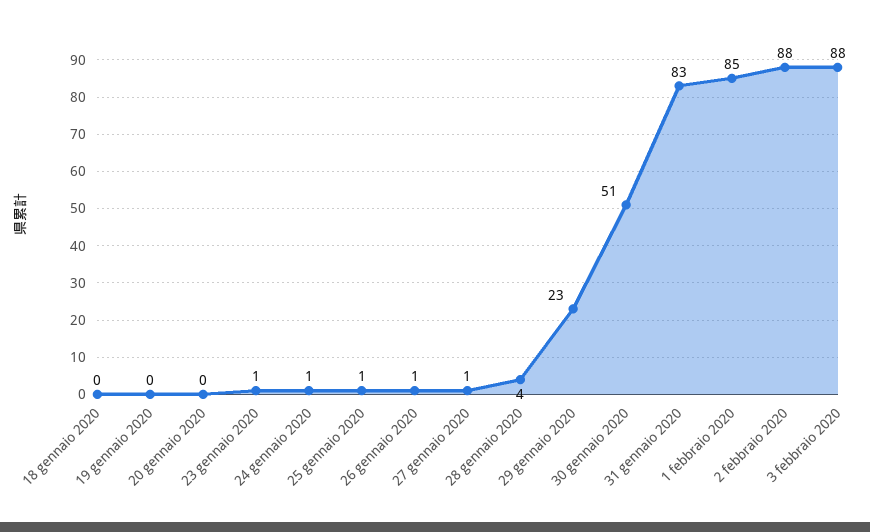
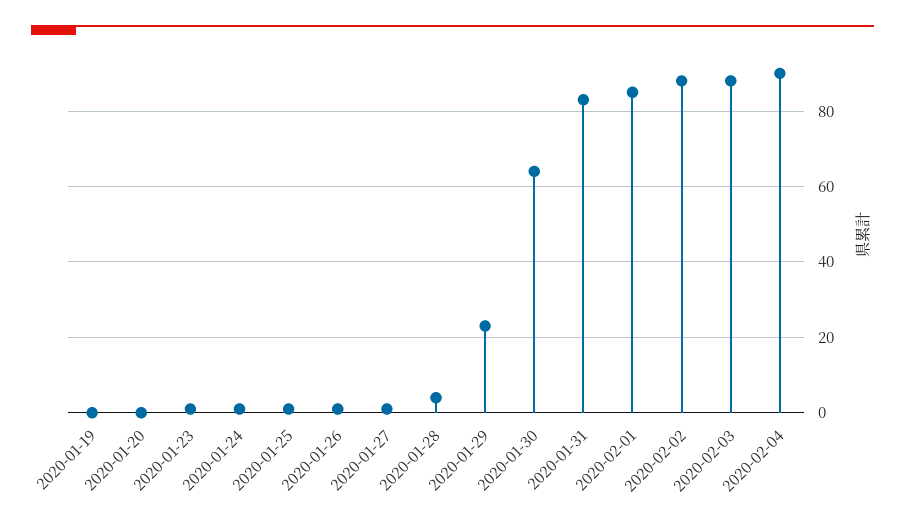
18 gennaio 2020: 0 -> none
30 gennaio 2020: 51 -> 65
2020-02-04: none -> 90

